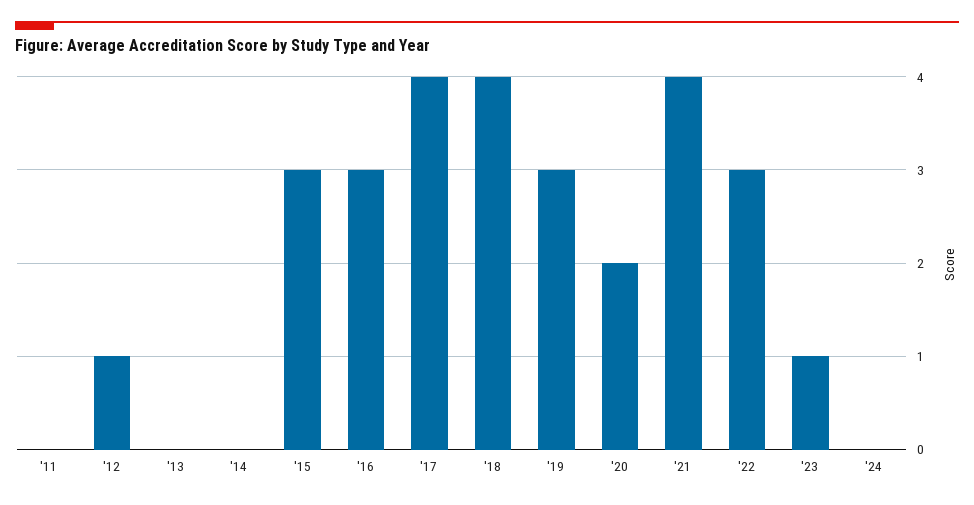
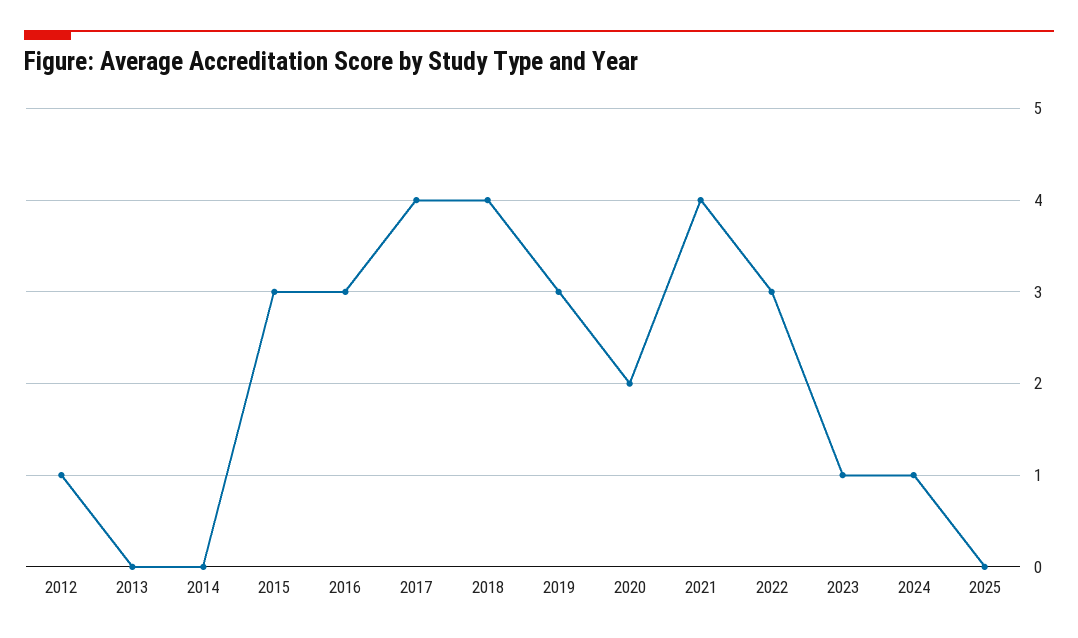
'11: 0 -> none
'24: 0 -> 1
2025: none -> 0

